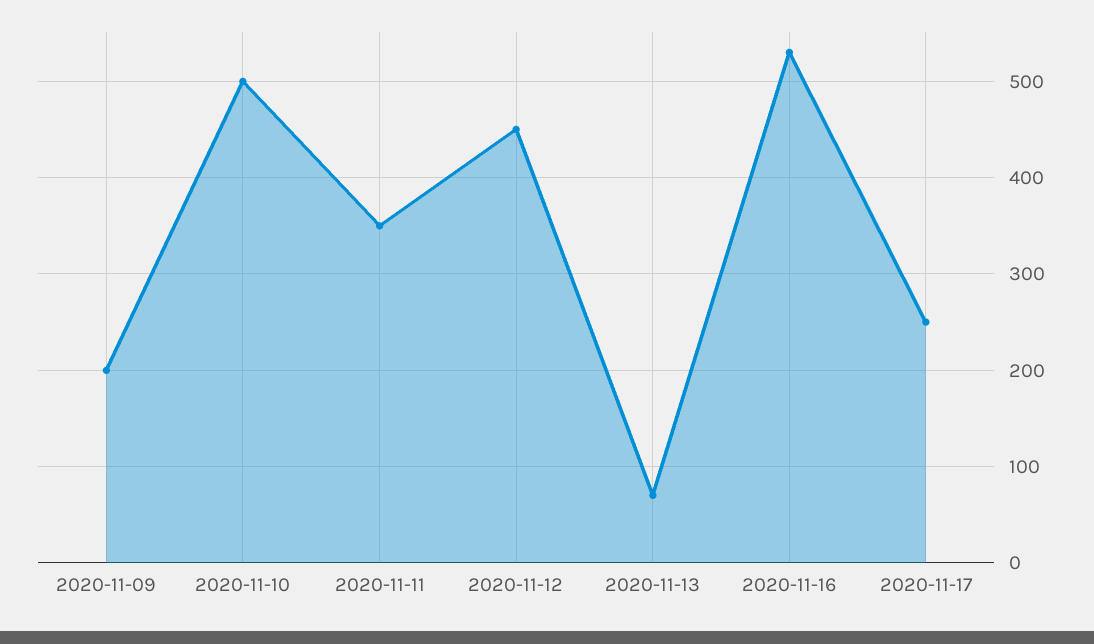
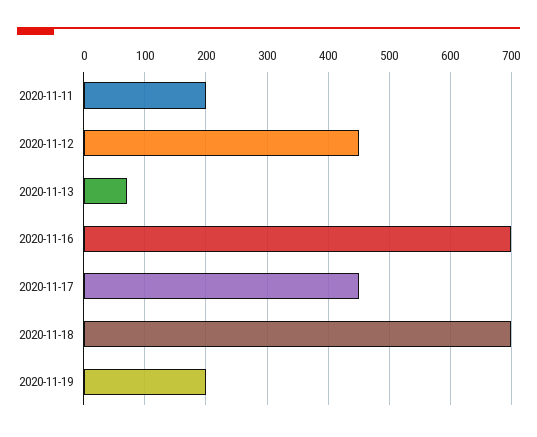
2020-11-09: 200 -> none
2020-11-10: 500 -> none
2020-11-11: 350 -> 200
2020-11-16: 530 -> 700
2020-11-17: 250 -> 450
2020-11-18: none -> 700
2020-11-19: none -> 200

